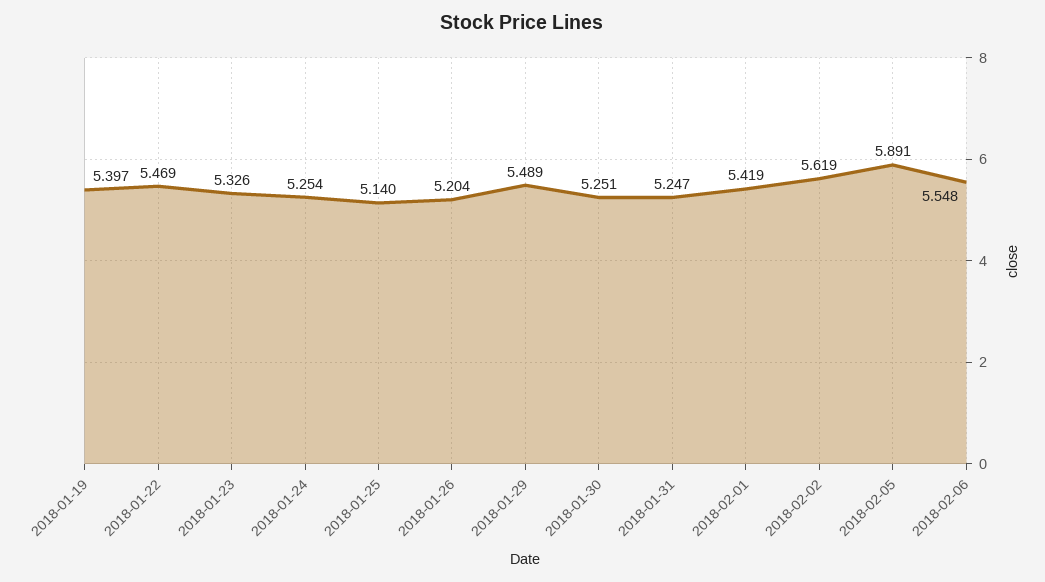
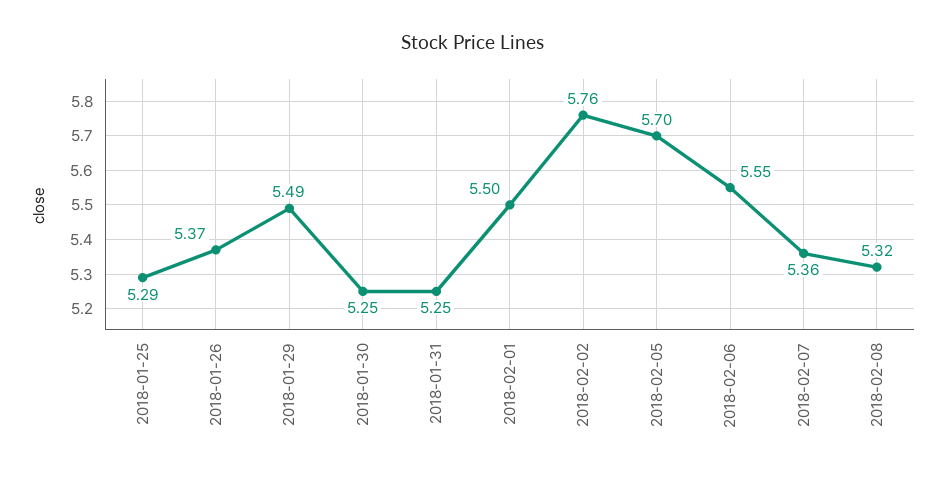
2018-01-19: 5.397 -> none
2018-01-22: 5.469 -> none
2018-01-23: 5.326 -> none
2018-01-24: 5.254 -> none
2018-01-25: 5.14 -> 5.29
2018-01-26: 5.204 -> 5.37
2018-02-01: 5.419 -> 5.5
2018-02-02: 5.619 -> 5.76
2018-02-05: 5.891 -> 5.7
2018-02-07: none -> 5.36
2018-02-08: none -> 5.32

